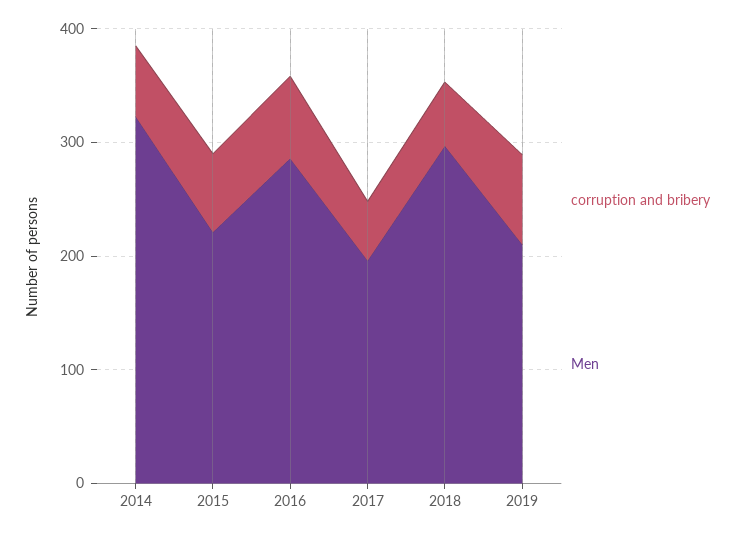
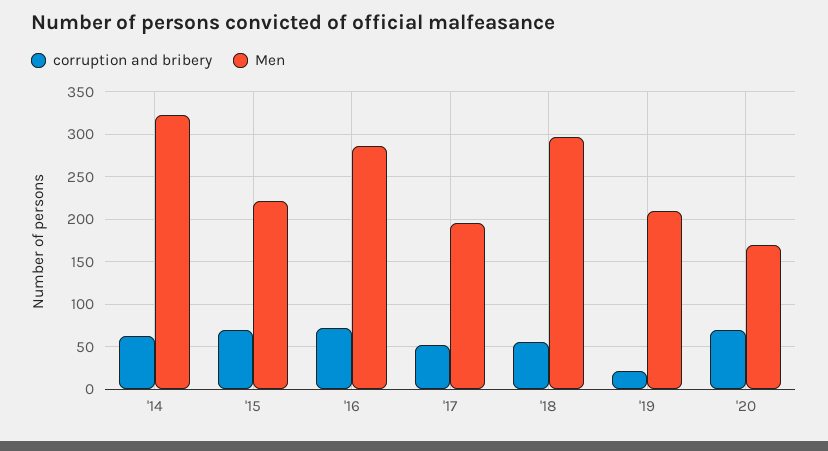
corruption and bribery, 2019: 80 -> 20
corruption and bribery, '20: none -> 70
Men, '20: none -> 170

